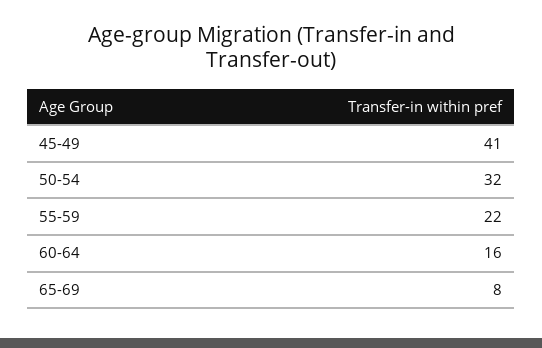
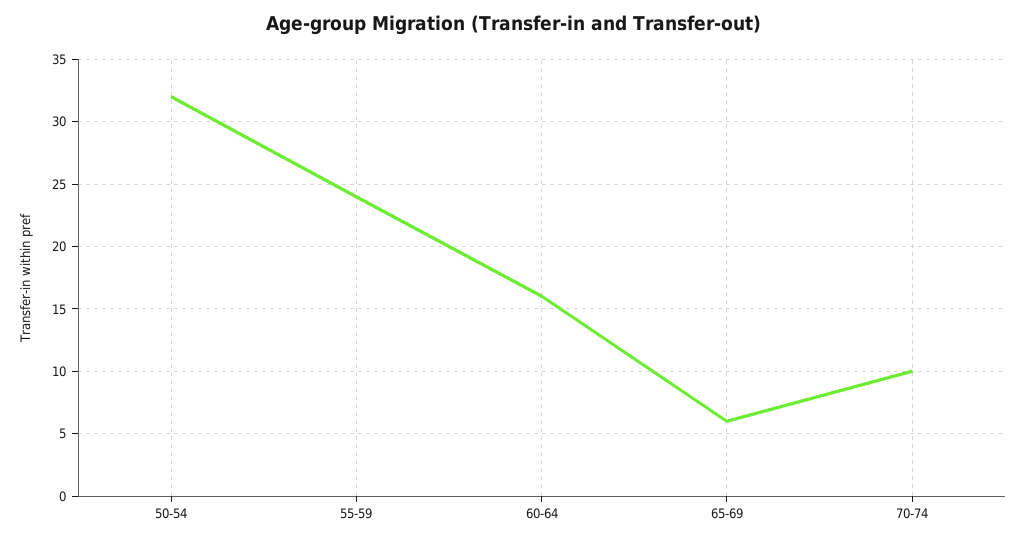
45-49: 41 -> none
55-59: 22 -> 24
65-69: 8 -> 6
70-74: none -> 10

